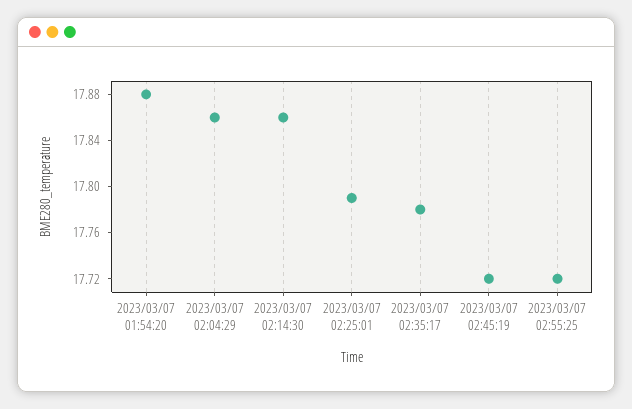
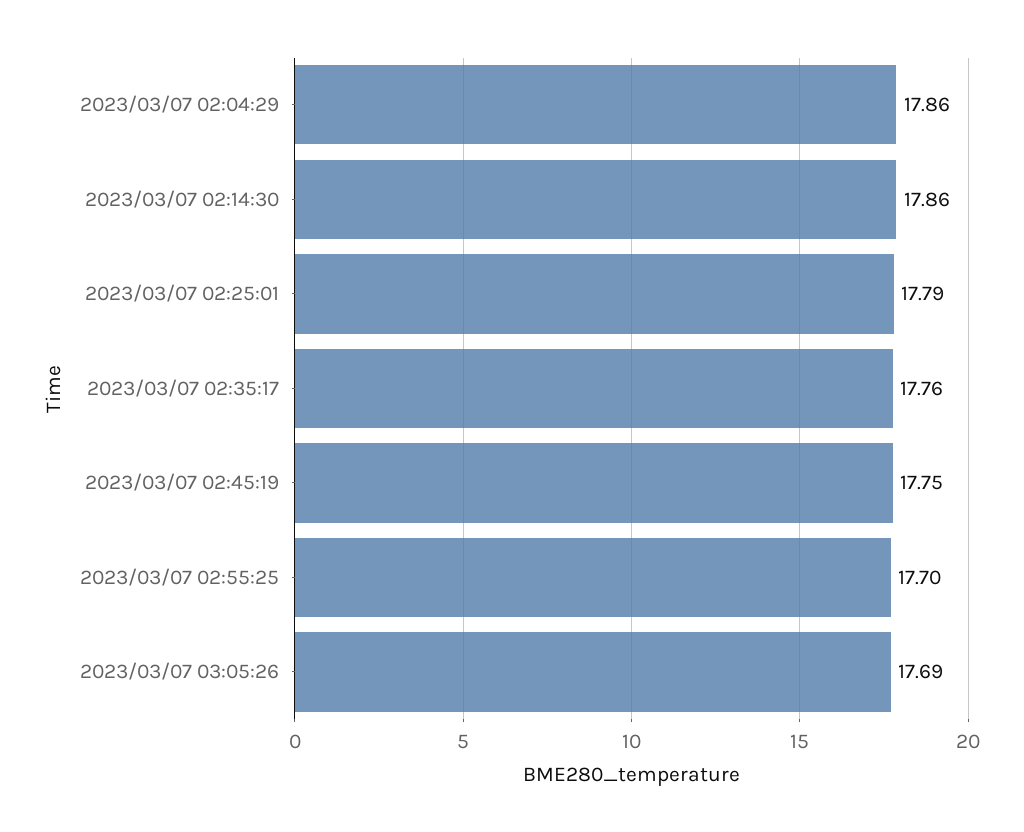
2023/03/07 01:54:20: 17.88 -> none
2023/03/07 02:35:17: 17.78 -> 17.76
2023/03/07 02:45:19: 17.72 -> 17.75
2023/03/07 02:55:25: 17.72 -> 17.7
2023/03/07 03:05:26: none -> 17.69

